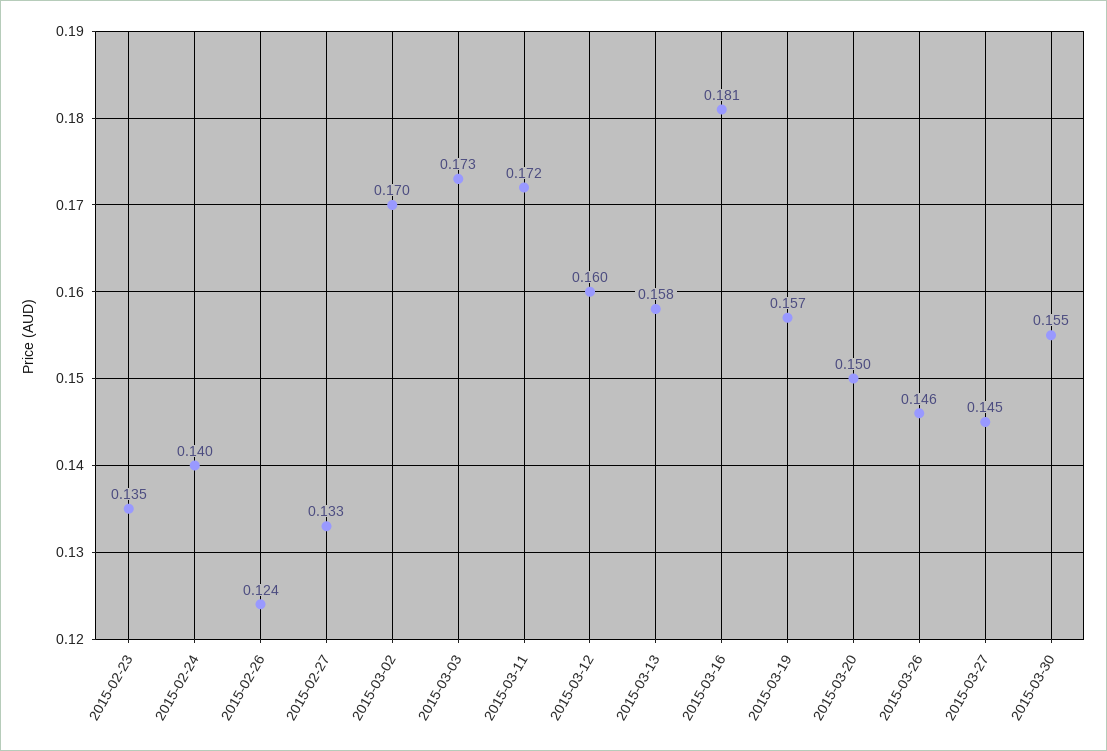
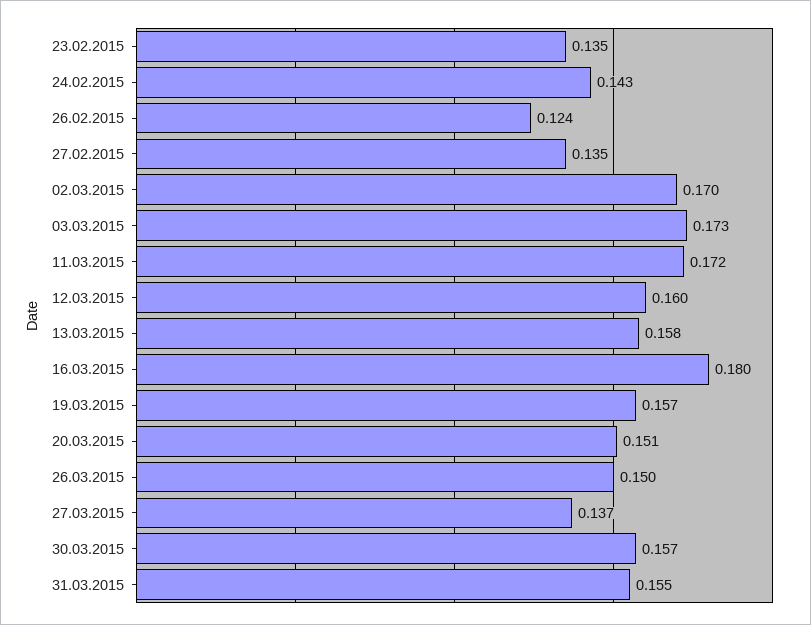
2015-02-24: 0.14 -> 0.143
2015-02-27: 0.133 -> 0.135
2015-03-16: 0.181 -> 0.18
2015-03-20: 0.15 -> 0.151
2015-03-26: 0.146 -> 0.15
2015-03-27: 0.145 -> 0.137
2015-03-30: 0.155 -> 0.157
31.03.2015: none -> 0.155

